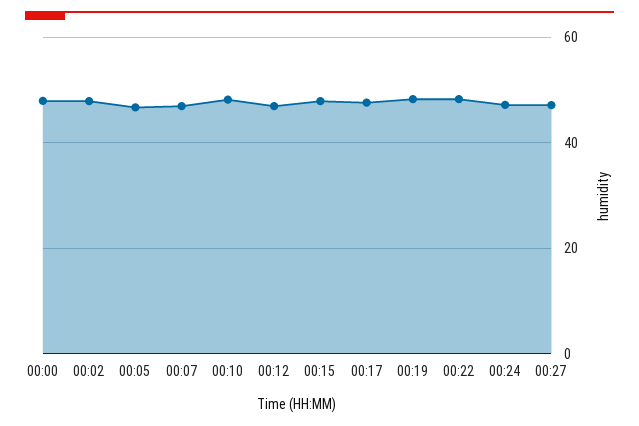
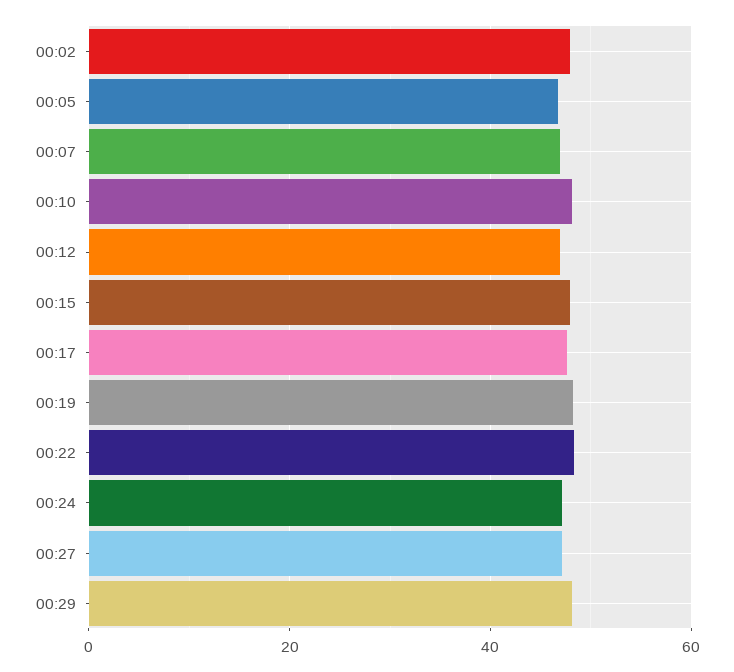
00:00: 48 -> none
00:29: none -> 48

